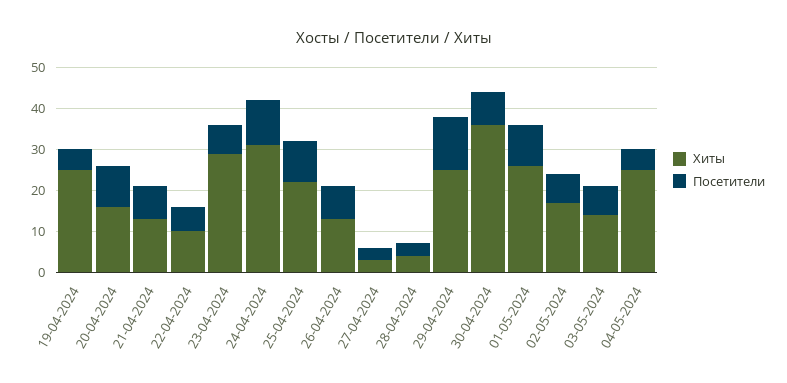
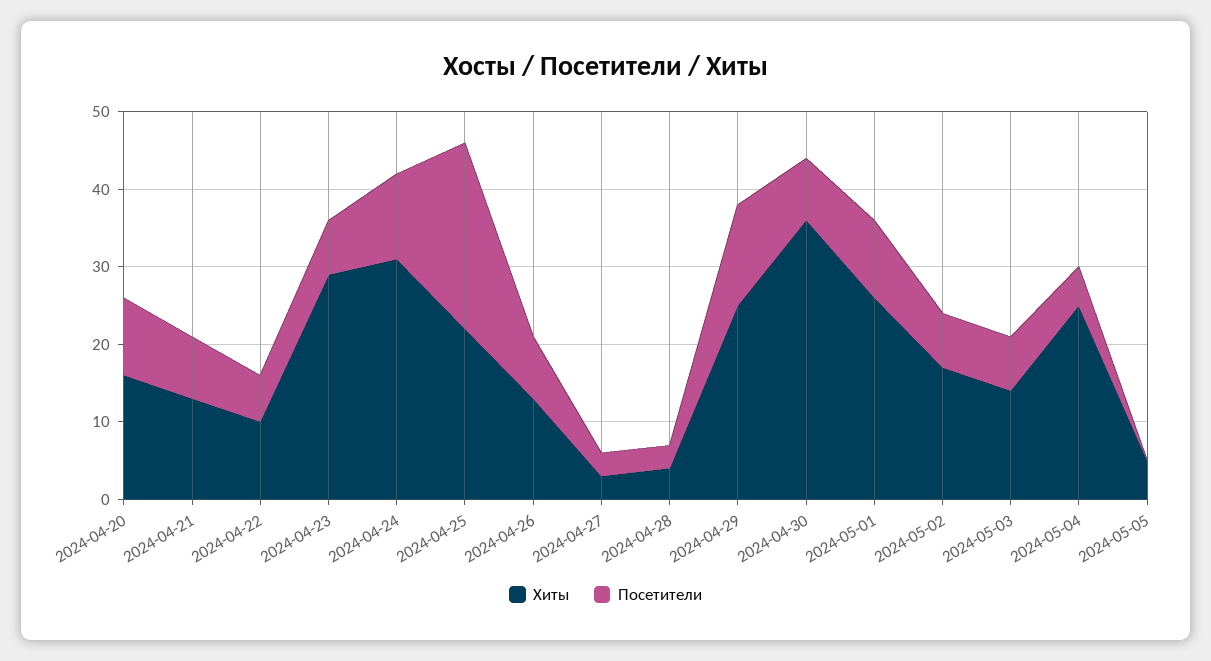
Хиты, 19-04-2024: 25 -> none
Посетители, 19-04-2024: 5 -> none
Посетители, 25-04-2024: 10 -> 25
Хиты, 2024-05-05: none -> 5
Посетители, 2024-05-05: none -> 0

